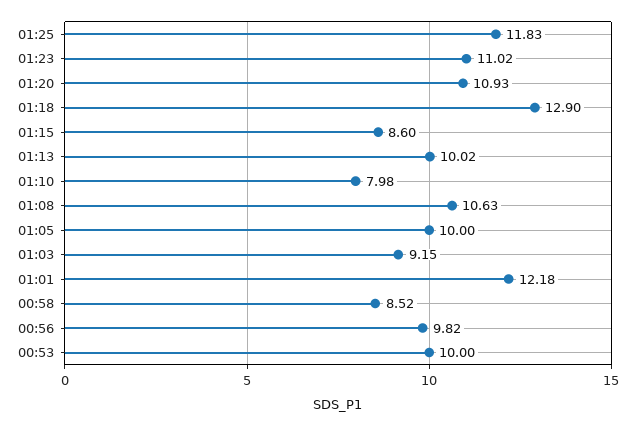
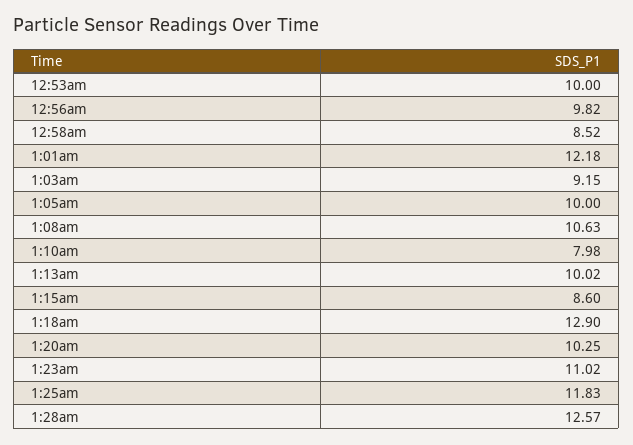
01:20: 10.93 -> 10.25
1:28am: none -> 12.57

